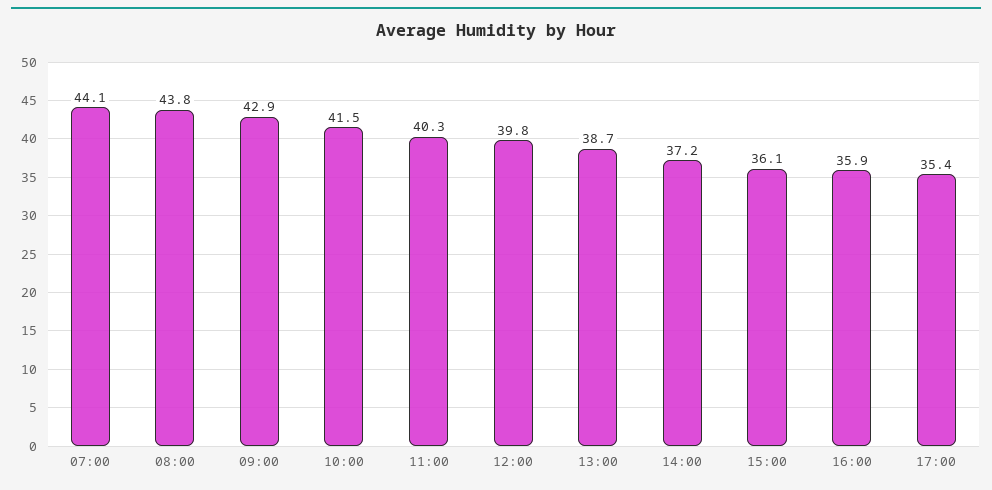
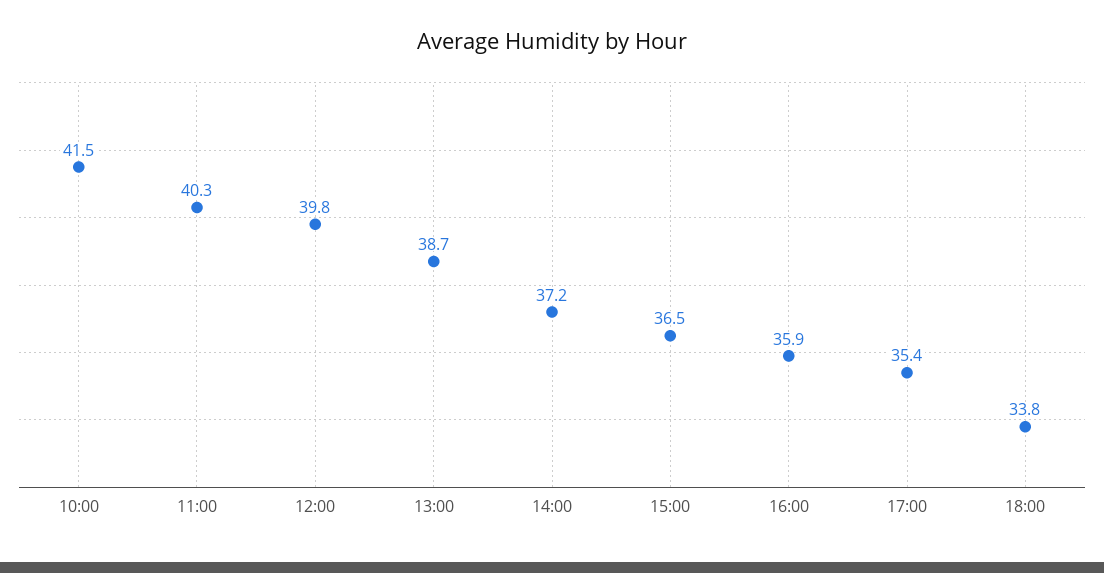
07:00: 44.1 -> none
08:00: 43.8 -> none
09:00: 42.9 -> none
15:00: 36.1 -> 36.5
18:00: none -> 33.8

